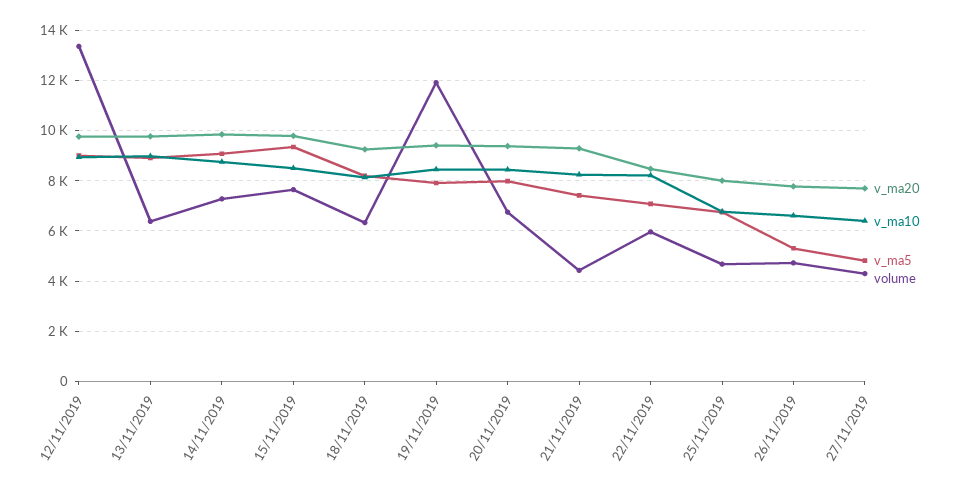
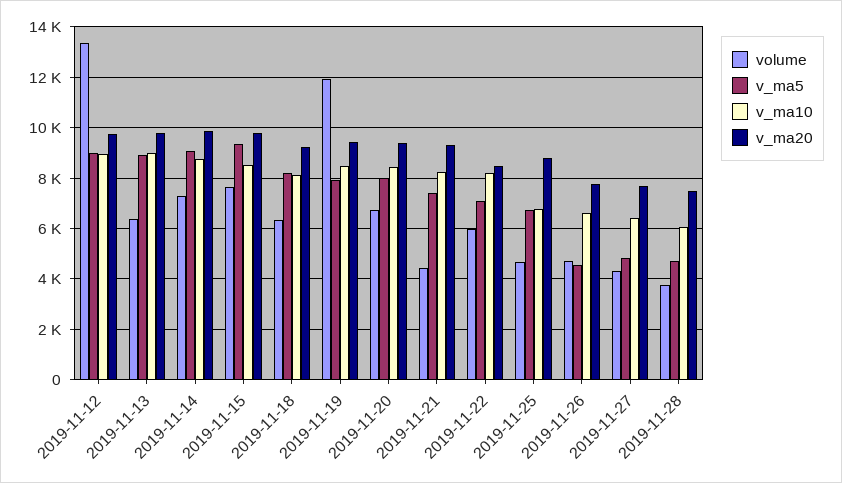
v_ma20, 25/11/2019: 8000 -> 8750
v_ma5, 26/11/2019: 5250 -> 4500
volume, 2019-11-28: none -> 3750
v_ma5, 2019-11-28: none -> 4750
v_ma10, 2019-11-28: none -> 6000
v_ma20, 2019-11-28: none -> 7500

